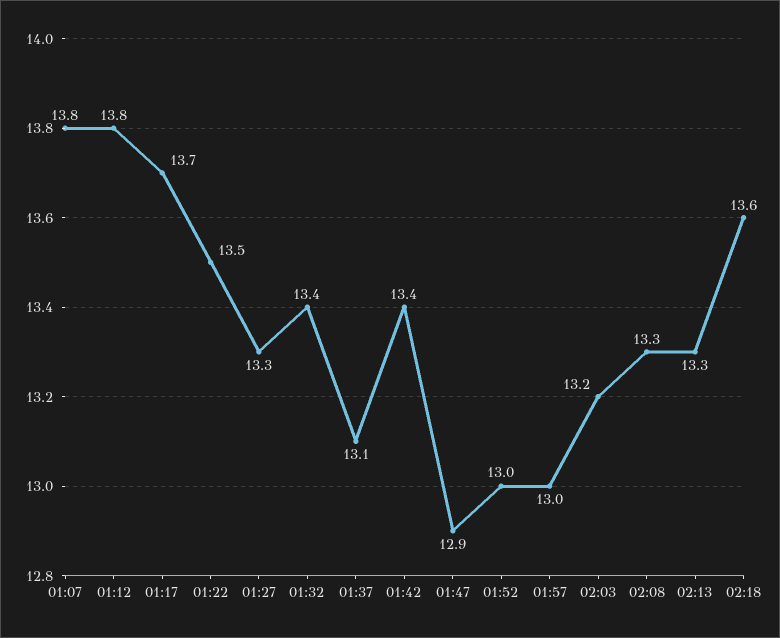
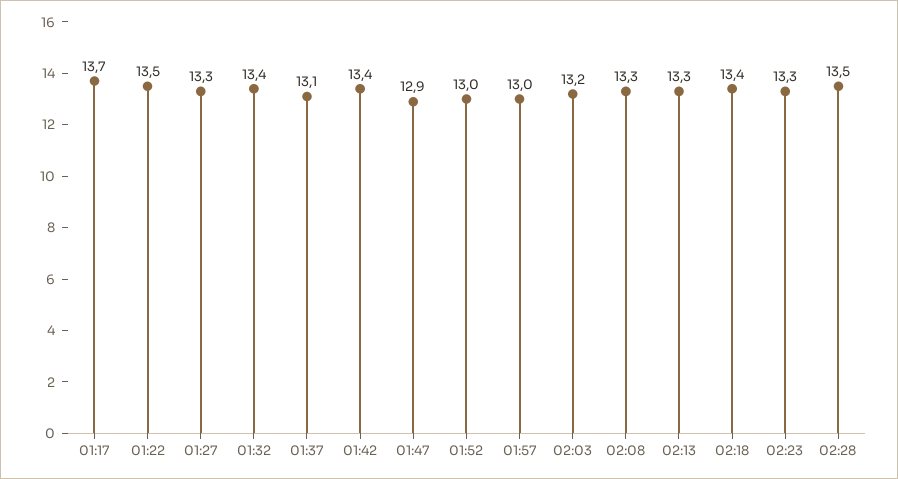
01:07: 13.8 -> none
01:12: 13.8 -> none
02:18: 13.6 -> 13.4
02:23: none -> 13.3
02:28: none -> 13.5

